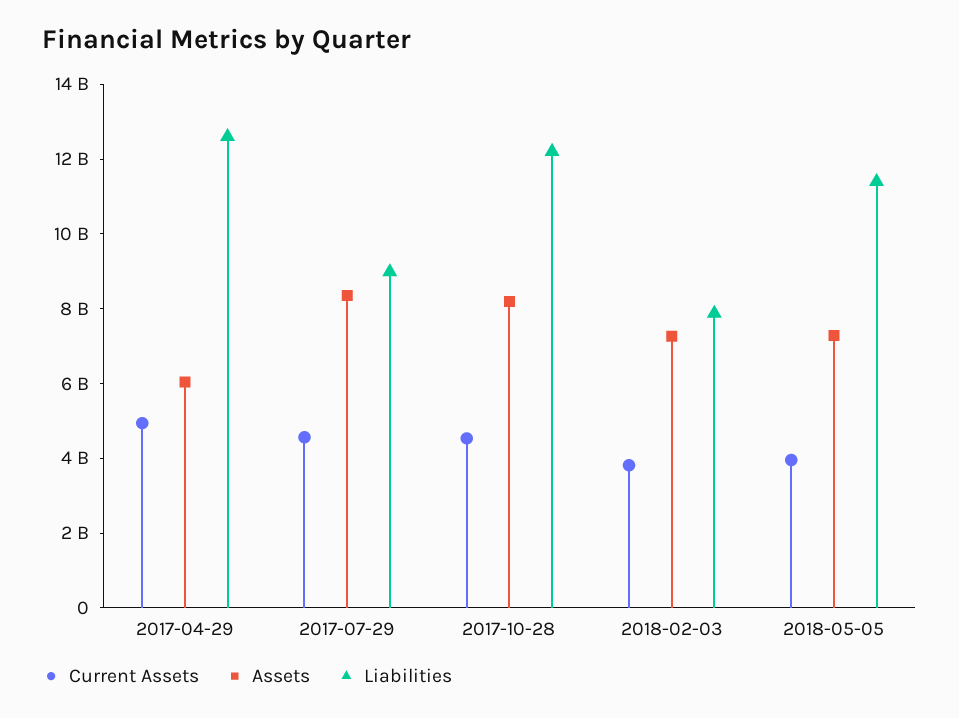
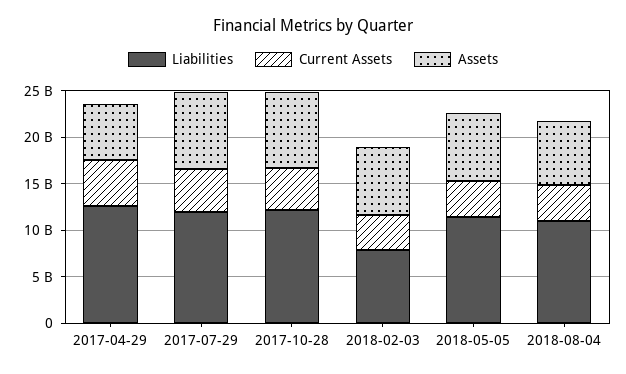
Liabilities, 2017-07-29: 9000000000 -> 12000000000
Liabilities, 2018-08-04: none -> 11000000000
Current Assets, 2018-08-04: none -> 4000000000
Assets, 2018-08-04: none -> 7000000000

